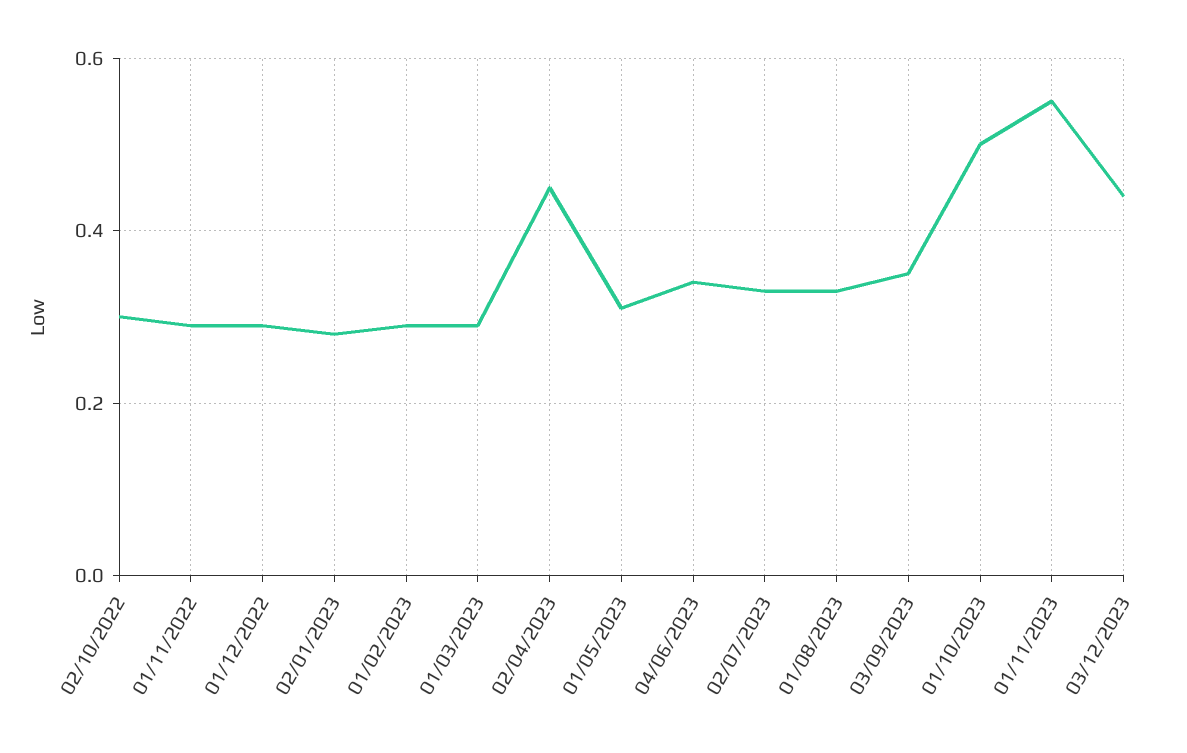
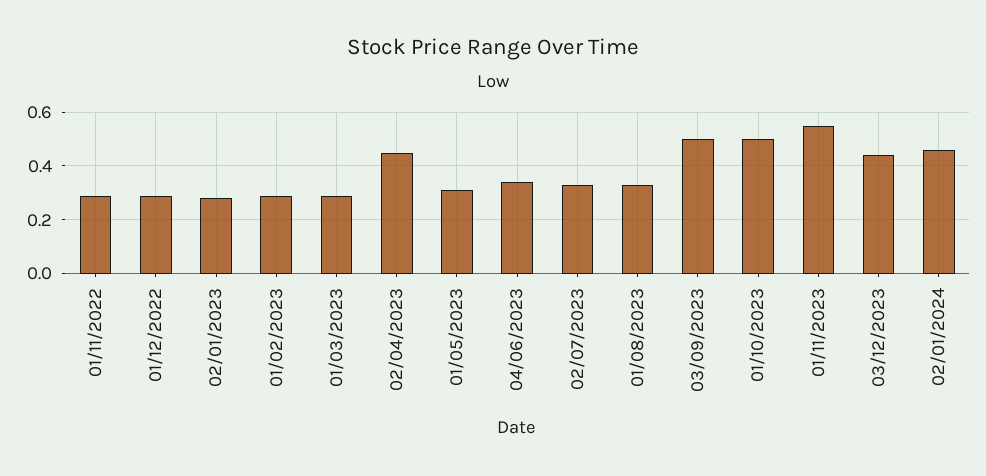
02/10/2022: 0.3 -> none
03/09/2023: 0.35 -> 0.5
02/01/2024: none -> 0.45

